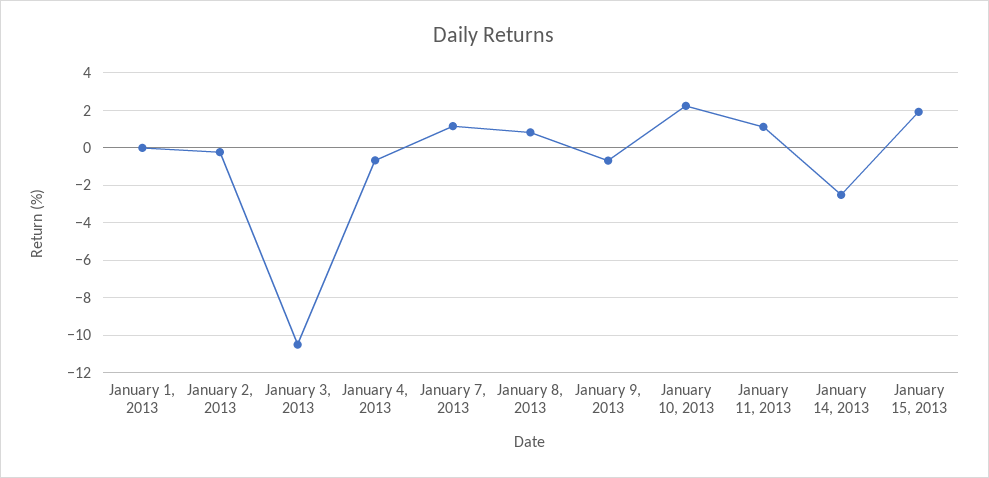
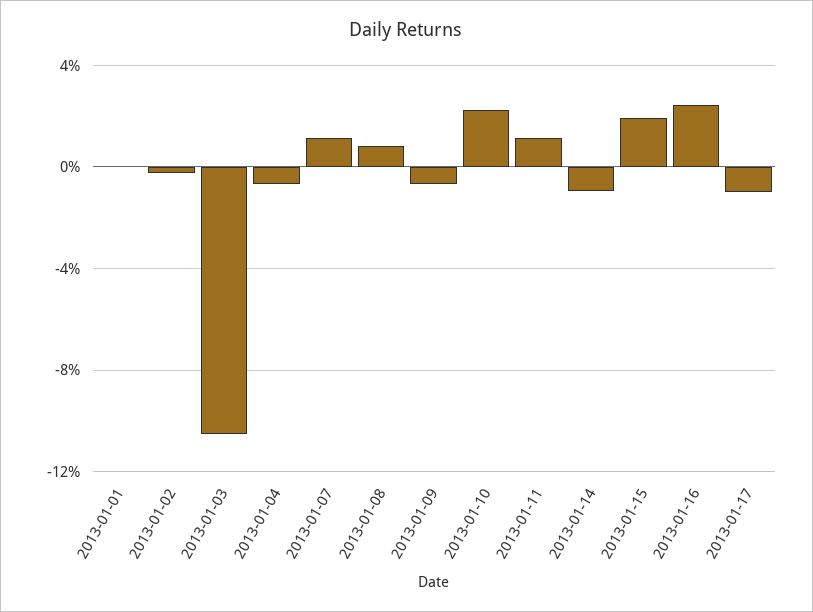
January 14, 2013: -2.5 -> -1
2013-01-16: none -> 2.5
2013-01-17: none -> -1

